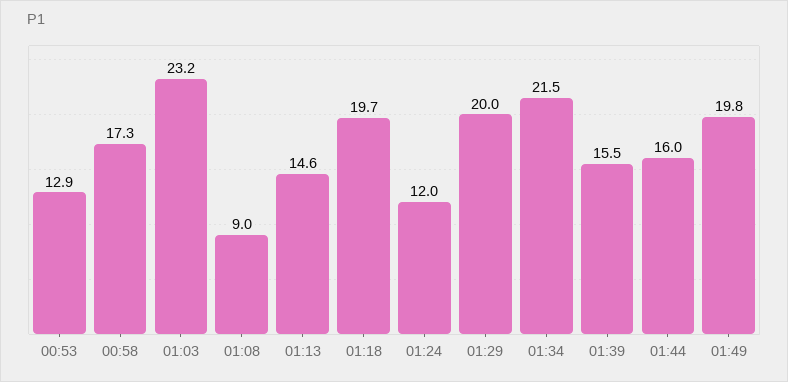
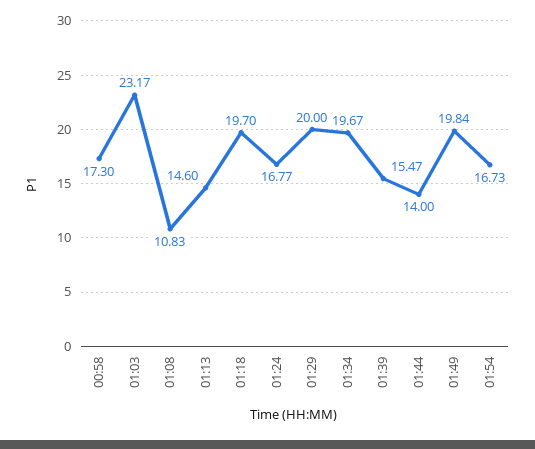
00:53: 12.9 -> none
01:08: 9 -> 10.83
01:24: 12 -> 16.77
01:34: 21.5 -> 19.67
01:44: 16 -> 14
01:54: none -> 16.73

